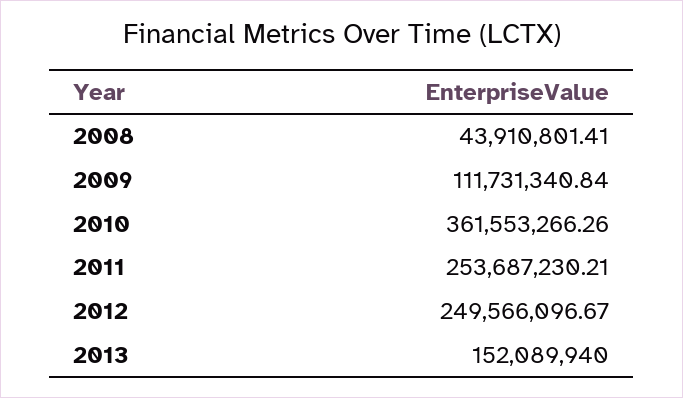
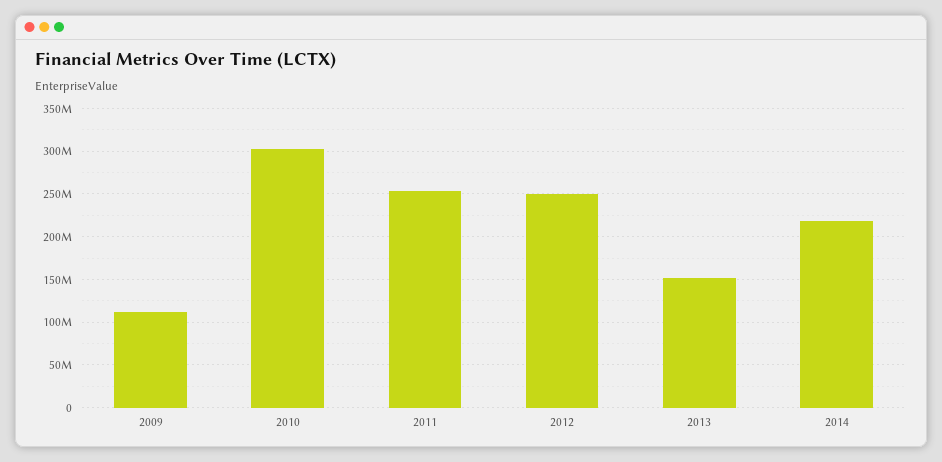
2008: 43910801.41 -> none
2010: 361553266.26 -> 300000000
2014: none -> 220000000

